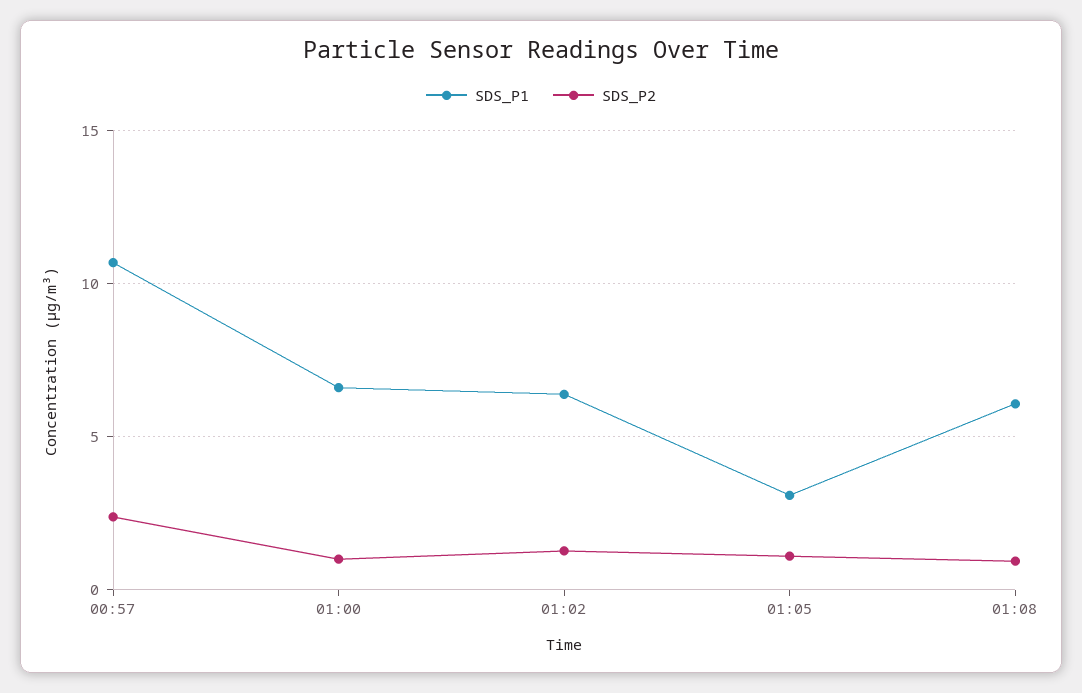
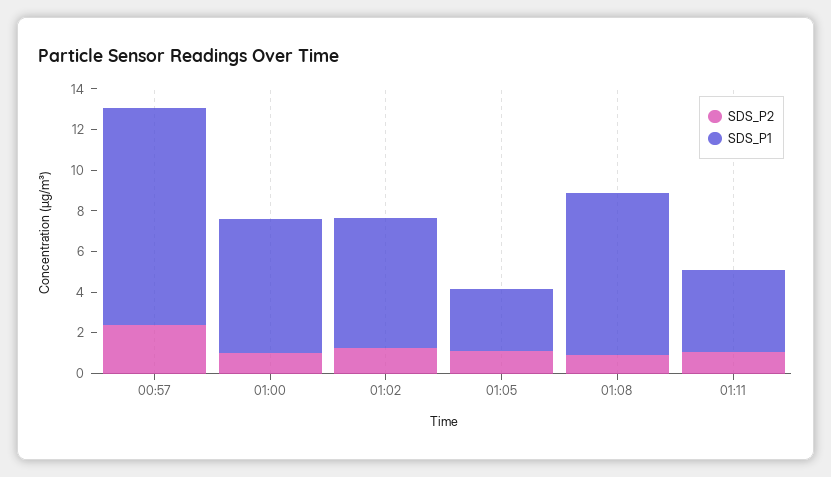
SDS_P1, 01:08: 6 -> 8
SDS_P2, 01:11: none -> 1
SDS_P1, 01:11: none -> 4

